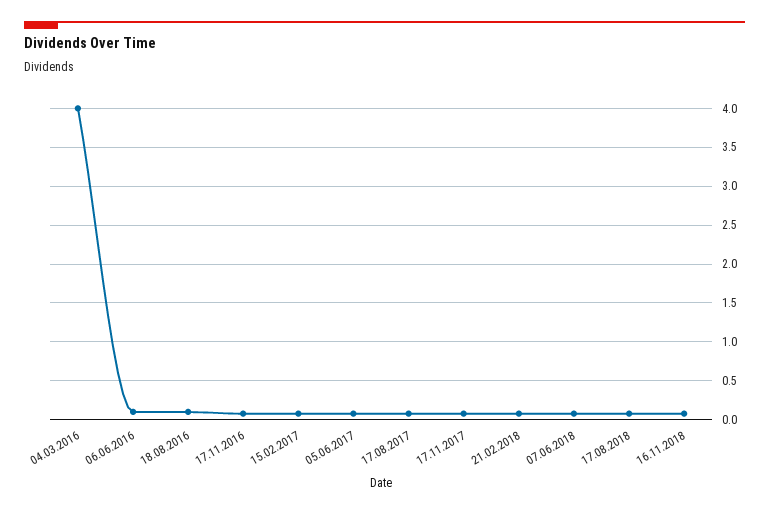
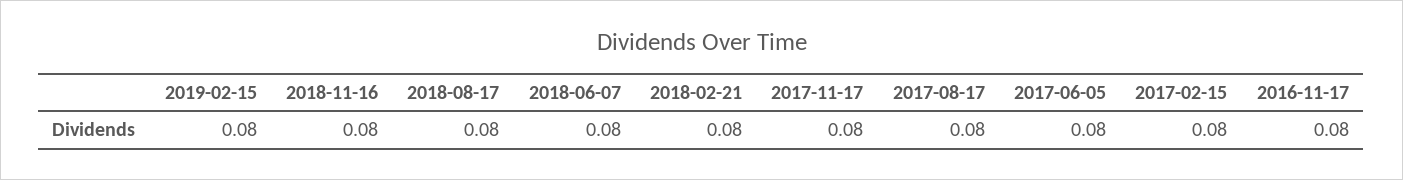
04.03.2016: 4 -> none
06.06.2016: 0.1 -> none
18.08.2016: 0.1 -> none
2019-02-15: none -> 0.08

